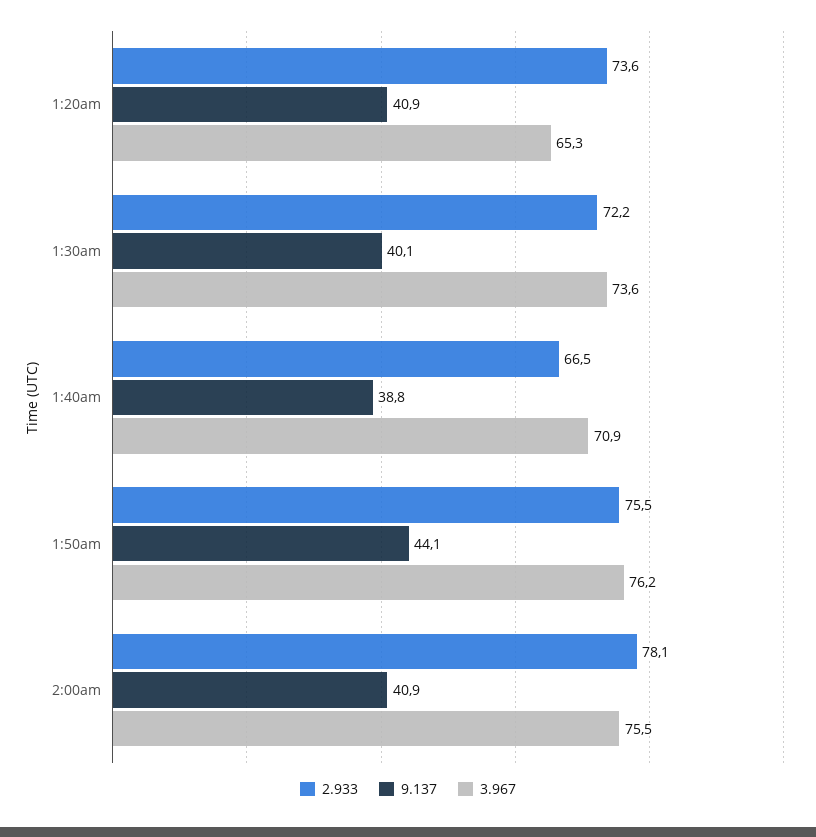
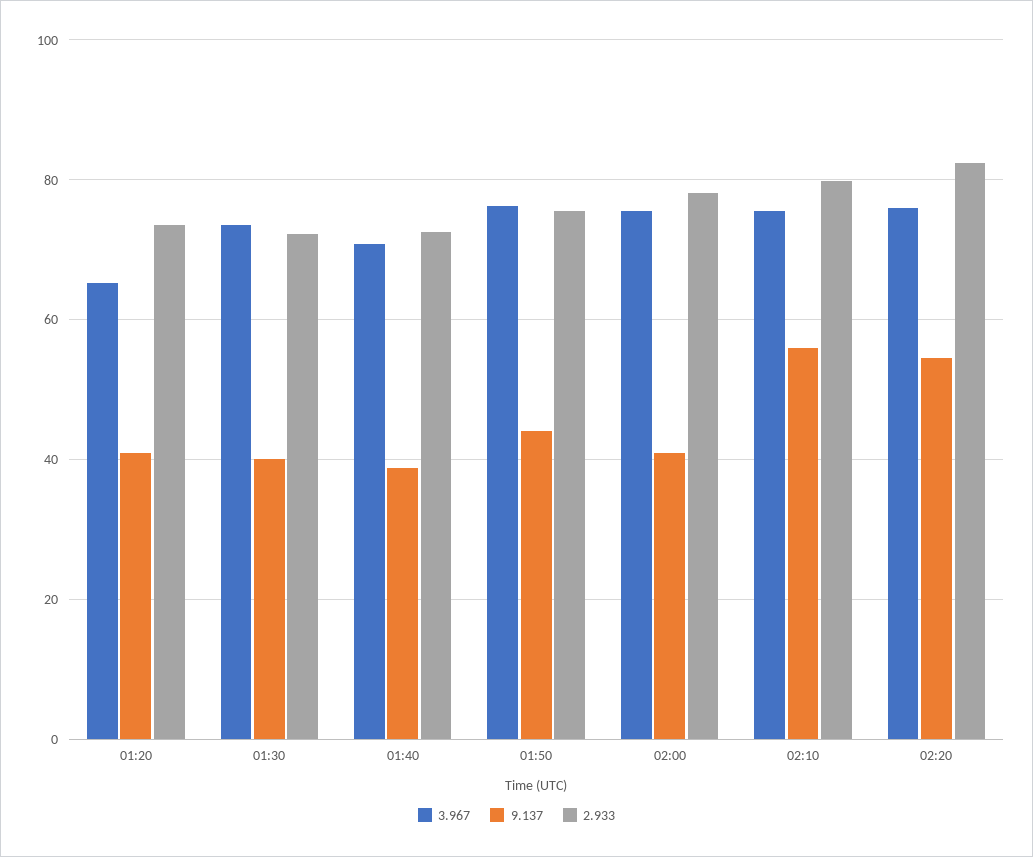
2.933, 1:40am: 66.5 -> 72
3.967, 02:10: none -> 76
9.137, 02:10: none -> 56
2.933, 02:10: none -> 80
3.967, 02:20: none -> 76
9.137, 02:20: none -> 54
2.933, 02:20: none -> 82

